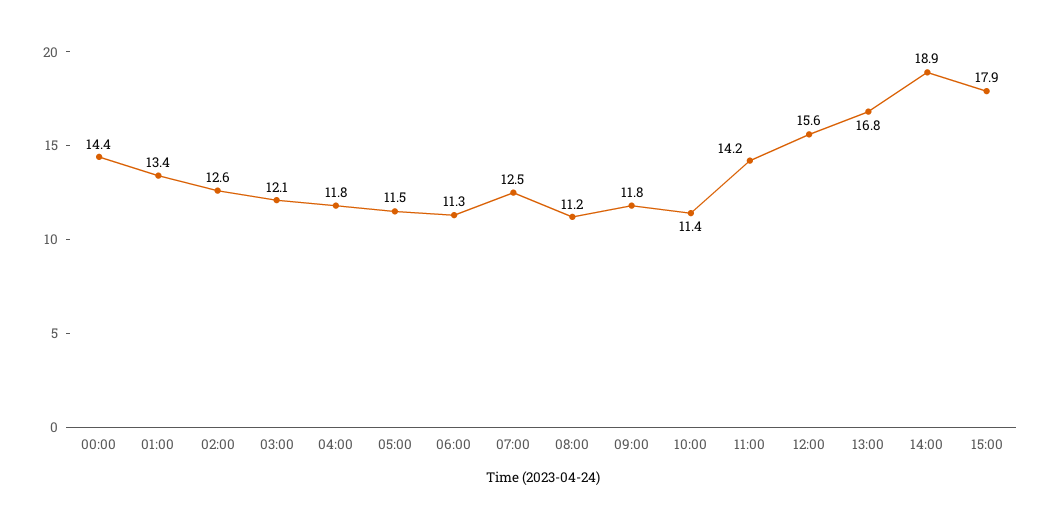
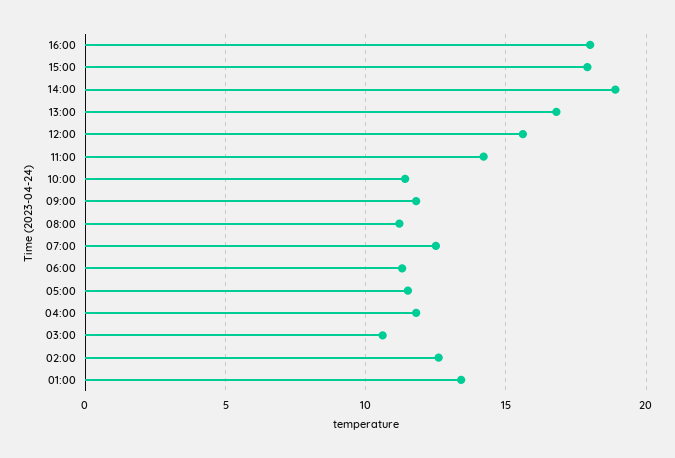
00:00: 14.4 -> none
03:00: 12.1 -> 10.5
16:00: none -> 18

